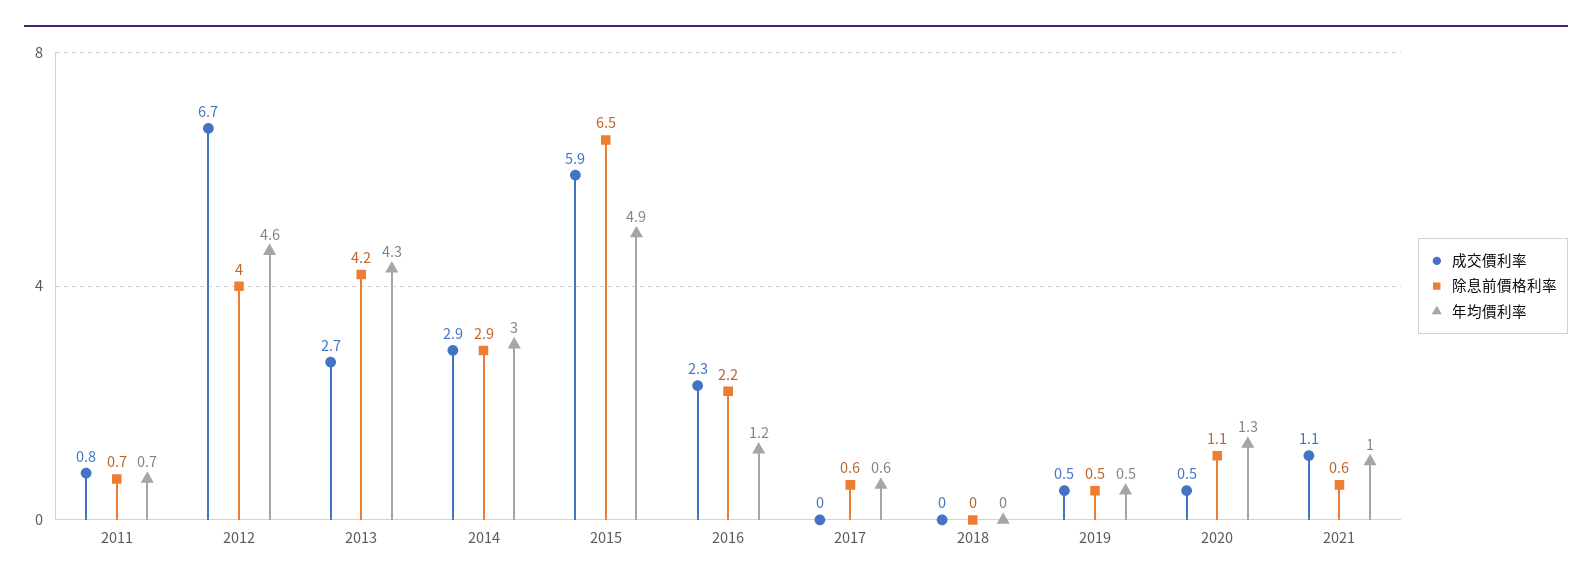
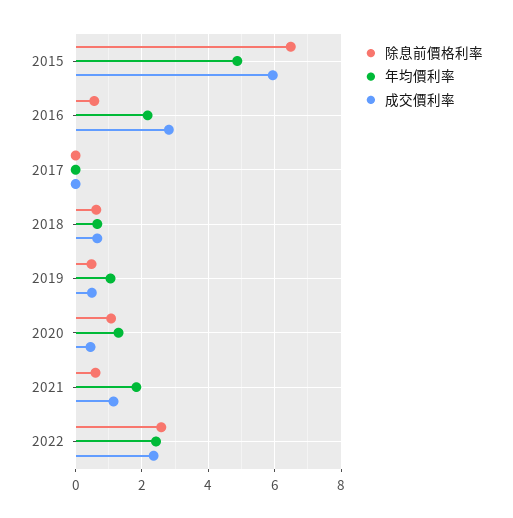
成交價利率, 2011: 0.8 -> none
除息前價格利率, 2011: 0.7 -> none
年均價利率, 2011: 0.7 -> none
成交價利率, 2012: 6.7 -> none
除息前價格利率, 2012: 4 -> none
年均價利率, 2012: 4.6 -> none
成交價利率, 2013: 2.7 -> none
除息前價格利率, 2013: 4.2 -> none
年均價利率, 2013: 4.3 -> none
成交價利率, 2014: 2.9 -> none
除息前價格利率, 2014: 2.9 -> none
年均價利率, 2014: 3 -> none
成交價利率, 2016: 2.3 -> 2.8
除息前價格利率, 2016: 2.2 -> 0.6
年均價利率, 2016: 1.2 -> 2.2
除息前價格利率, 2017: 0.6 -> 0
年均價利率, 2017: 0.6 -> 0
成交價利率, 2018: 0 -> 0.6
除息前價格利率, 2018: 0 -> 0.6
年均價利率, 2018: 0 -> 0.6
年均價利率, 2019: 0.5 -> 1
年均價利率, 2021: 1 -> 1.8
除息前價格利率, 2022: none -> 2.6
年均價利率, 2022: none -> 2.4
成交價利率, 2022: none -> 2.4

